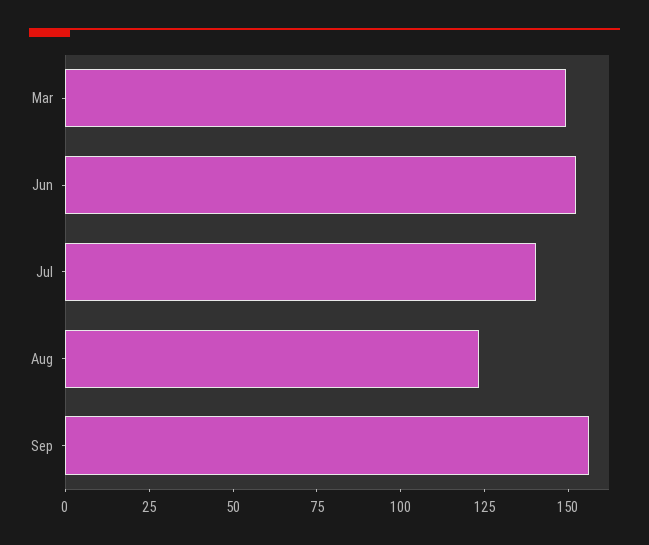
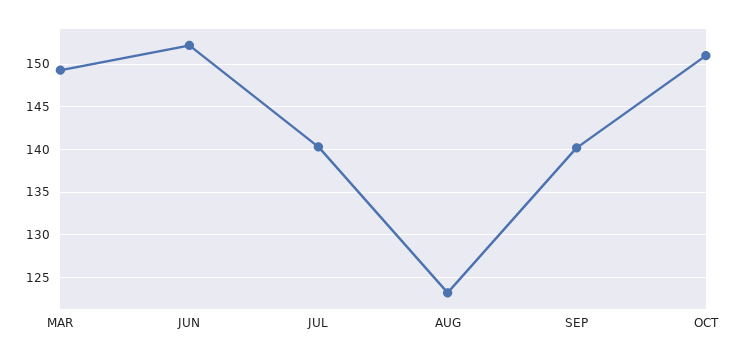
Sep: 155 -> 140
OCT: none -> 151

